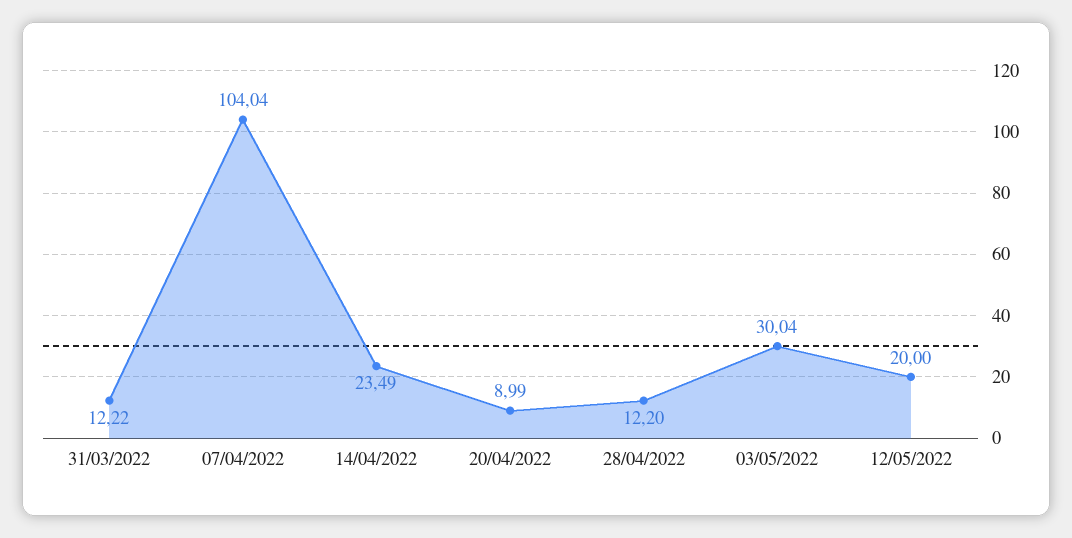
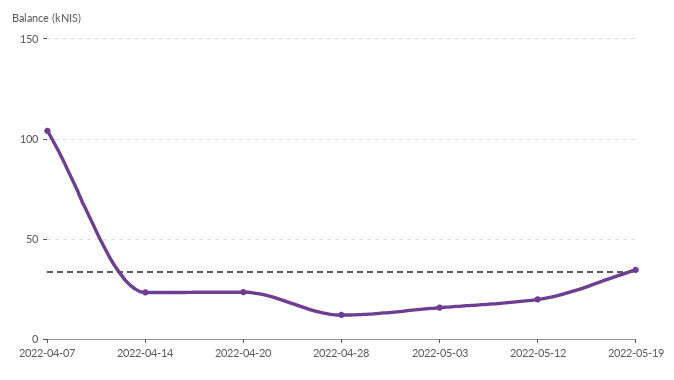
31/03/2022: 12.22 -> none
20/04/2022: 8.99 -> 25
03/05/2022: 30.04 -> 15
2022-05-19: none -> 35

